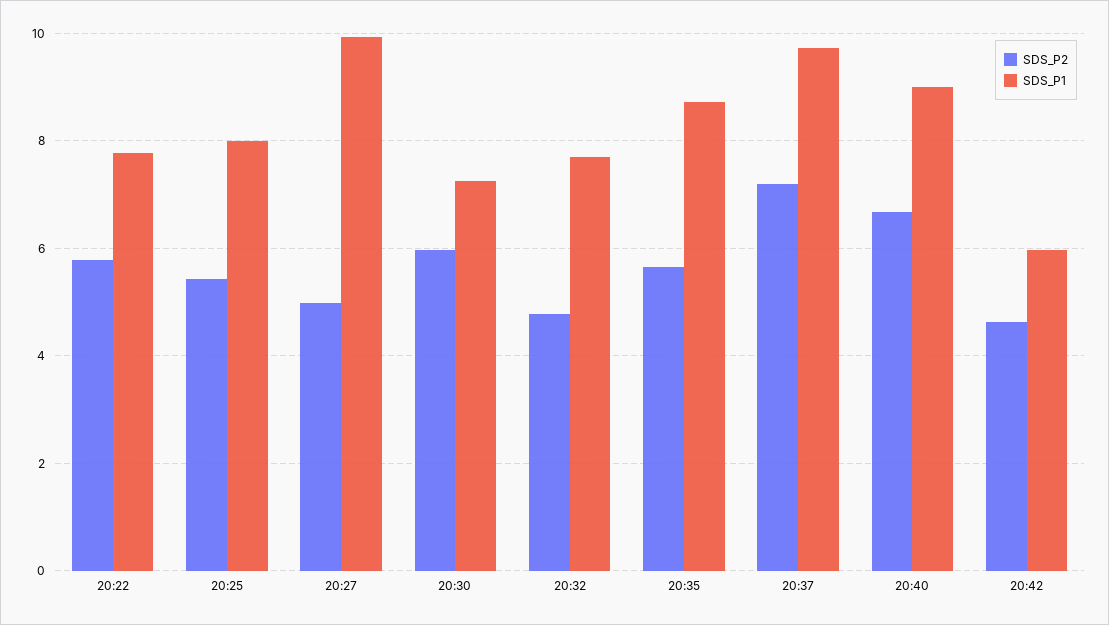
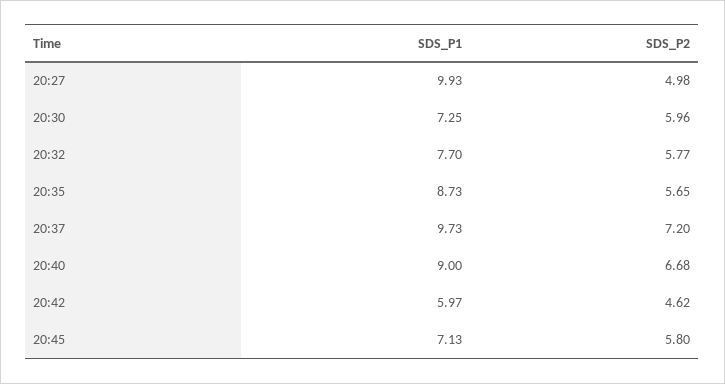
SDS_P2, 20:22: 5.8 -> none
SDS_P1, 20:22: 7.8 -> none
SDS_P2, 20:25: 5.4 -> none
SDS_P1, 20:25: 8 -> none
SDS_P2, 20:32: 4.8 -> 5.77
SDS_P1, 20:45: none -> 7.13
SDS_P2, 20:45: none -> 5.8

